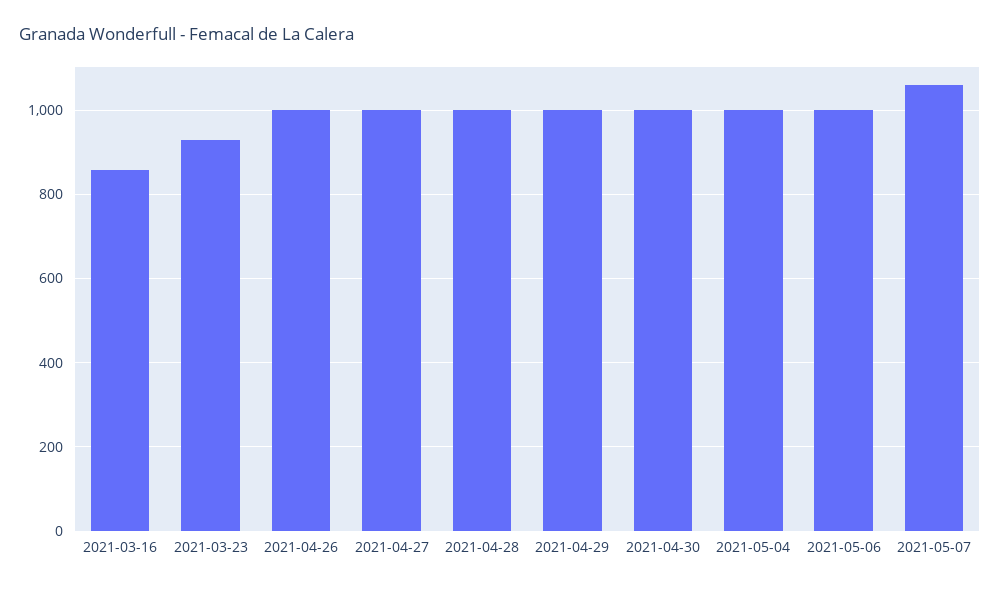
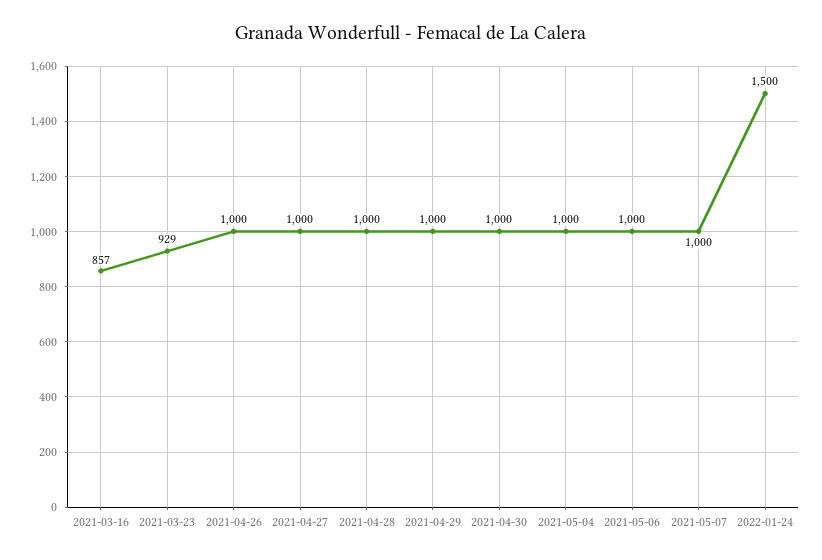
2021-05-07: 1060 -> 1000
2022-01-24: none -> 1500

